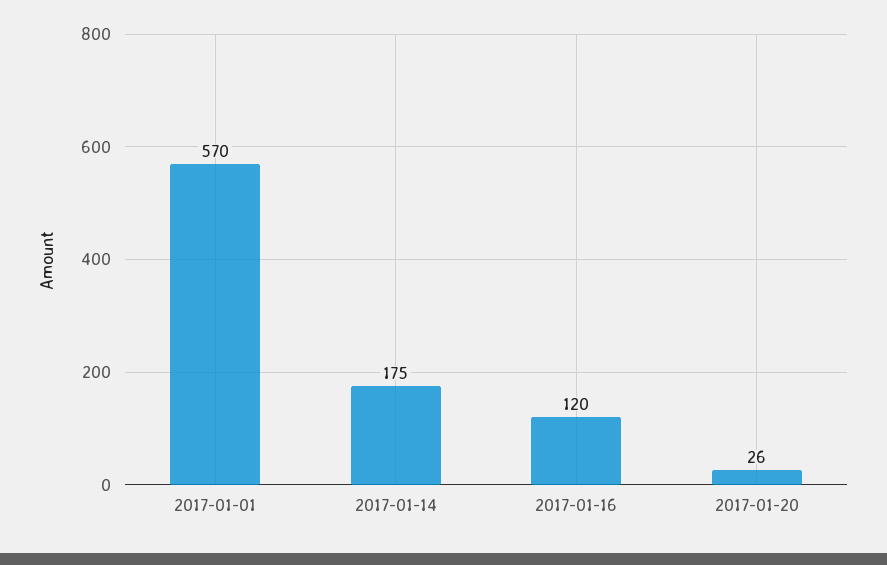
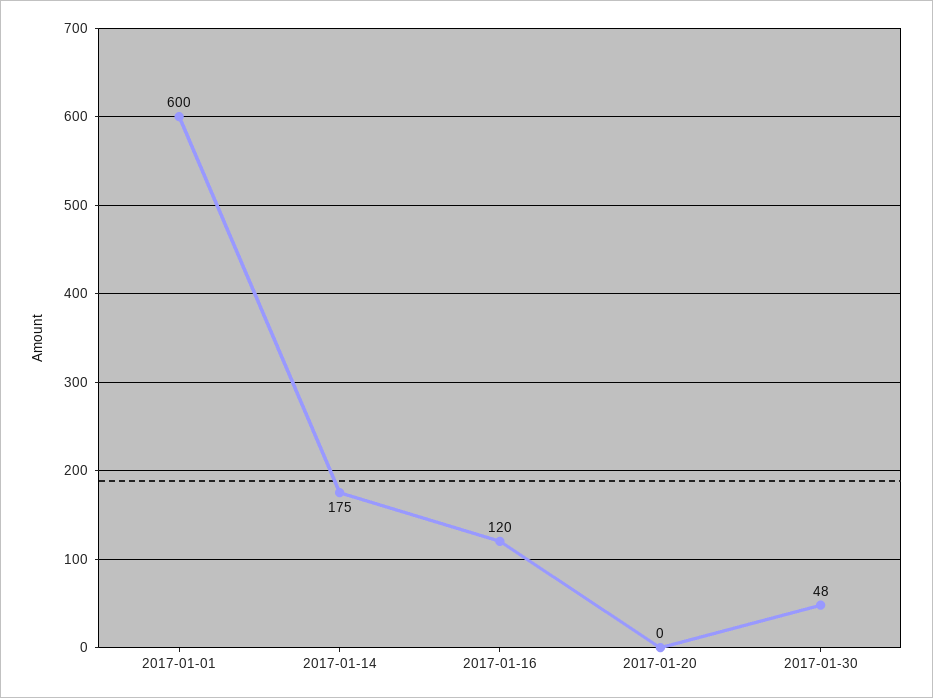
2017-01-01: 570 -> 600
2017-01-20: 26 -> 0
2017-01-30: none -> 48

